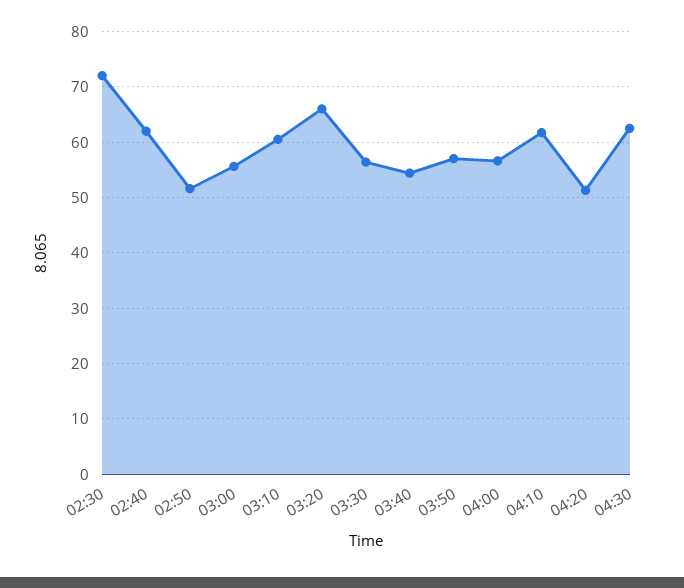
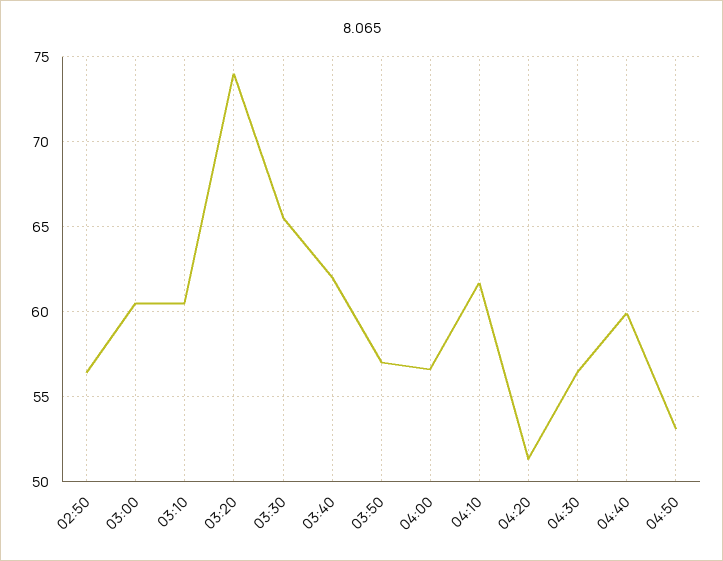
02:30: 72 -> none
02:40: 62 -> none
02:50: 52 -> 56.5
03:00: 56 -> 60.5
03:20: 66 -> 74
03:30: 56 -> 65.5
03:40: 54 -> 62
04:30: 62 -> 56.5
04:40: none -> 60
04:50: none -> 53

